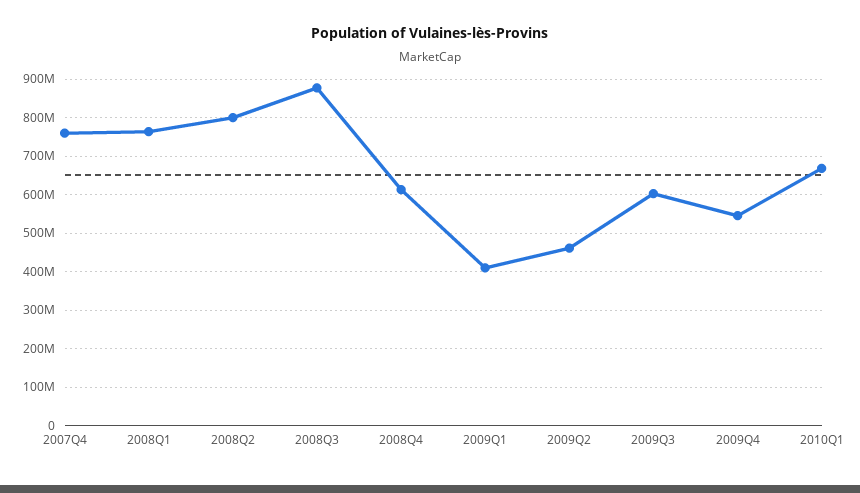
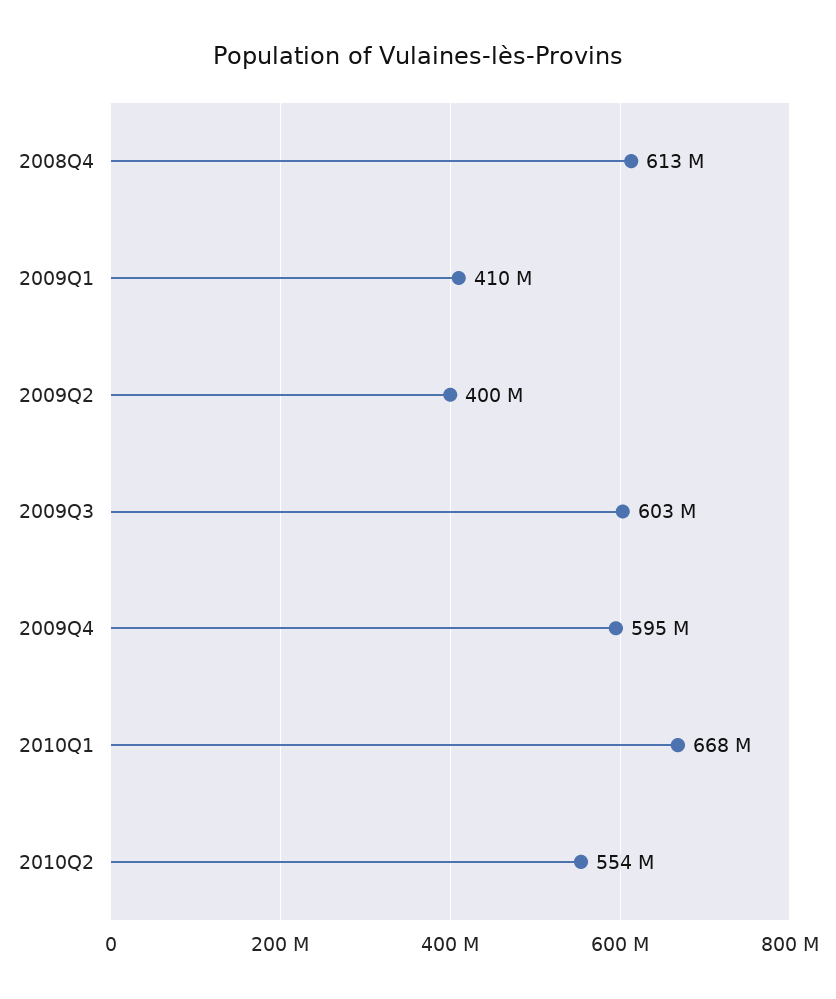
2007Q4: 760000000 -> none
2008Q1: 760000000 -> none
2008Q2: 800000000 -> none
2008Q3: 880000000 -> none
2009Q2: 460000000 -> 400000000
2009Q4: 540000000 -> 595000000
2010Q2: none -> 554000000

